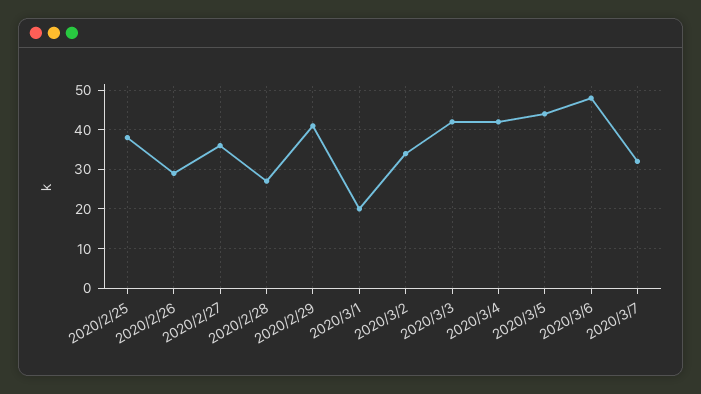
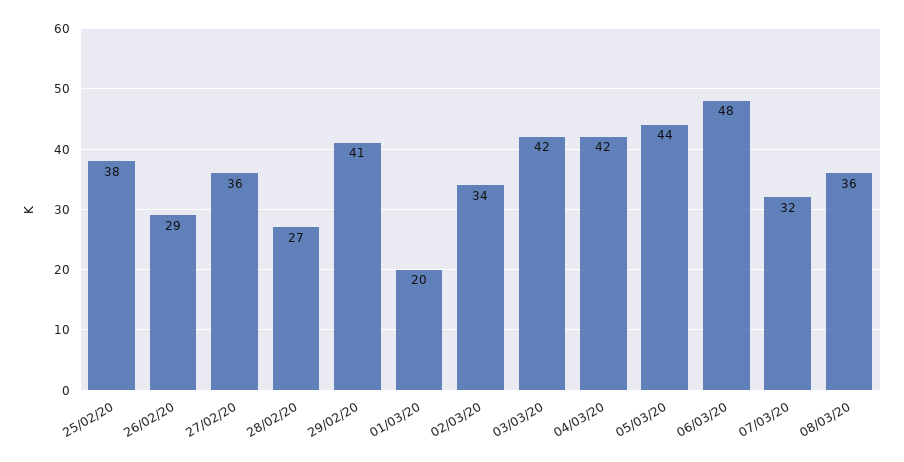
08/03/20: none -> 36

